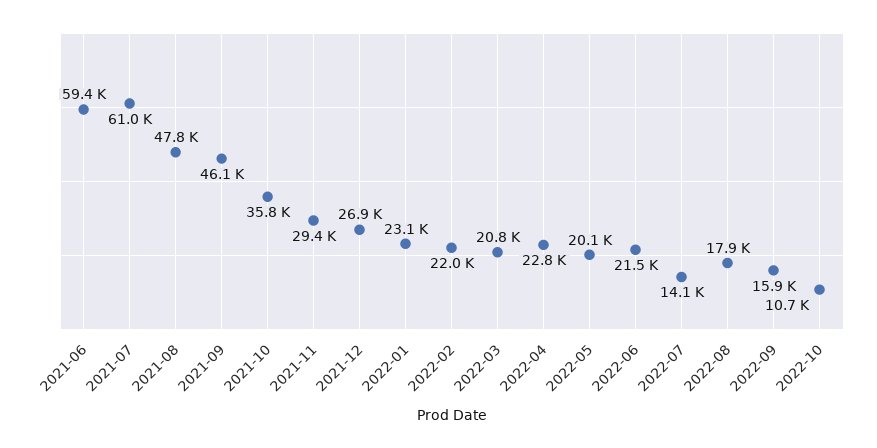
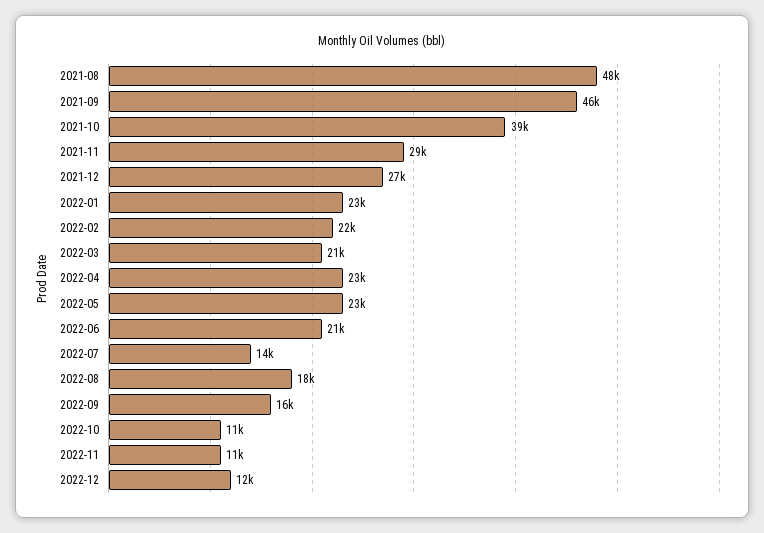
2021-06: 59400 -> none
2021-07: 61000 -> none
2021-10: 35800 -> 39000
2022-05: 20100 -> 23000
2022-11: none -> 11000
2022-12: none -> 12000

